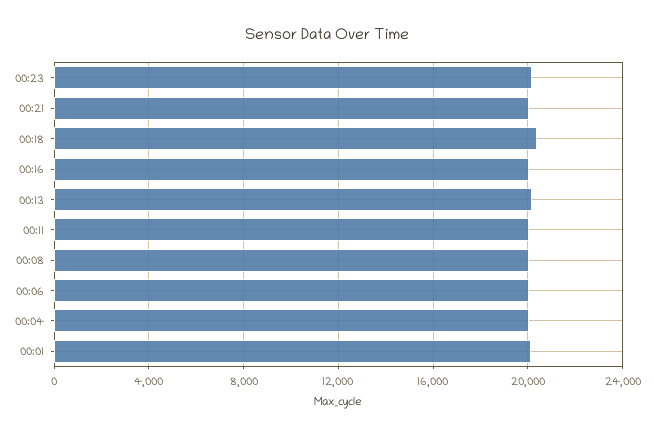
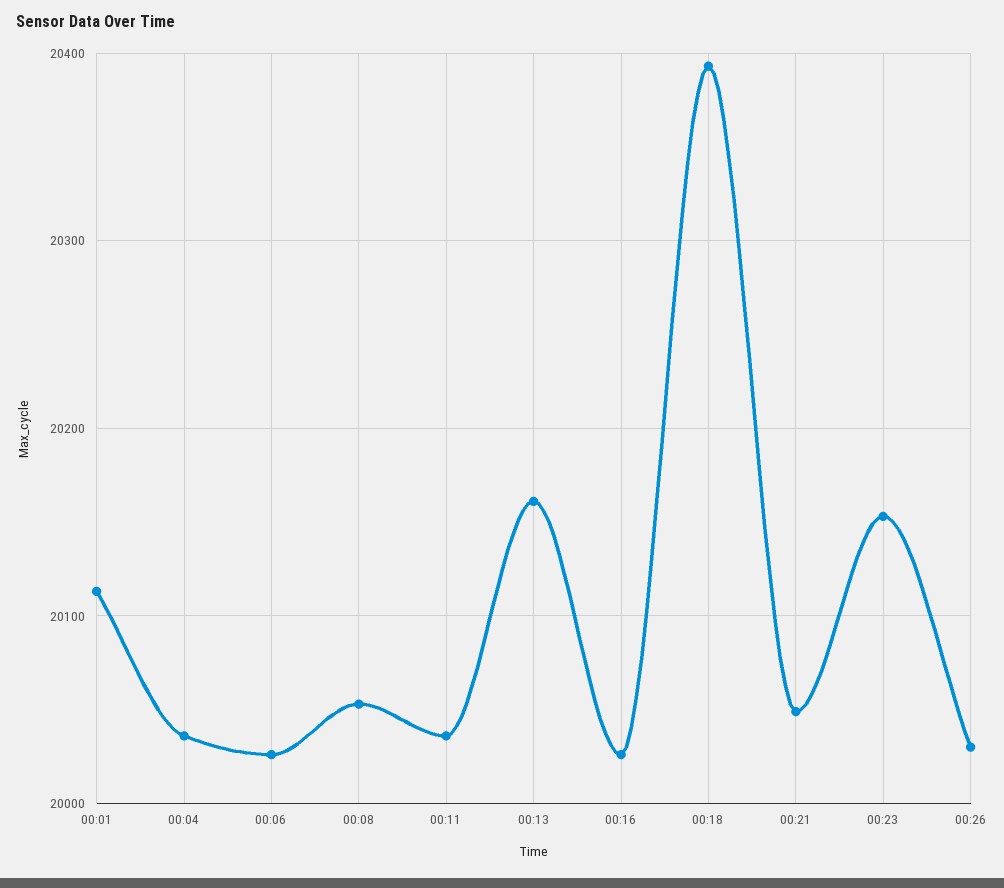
00:26: none -> 20030

